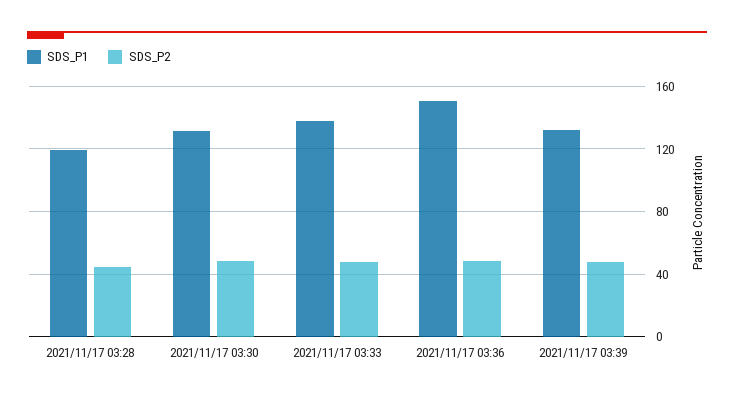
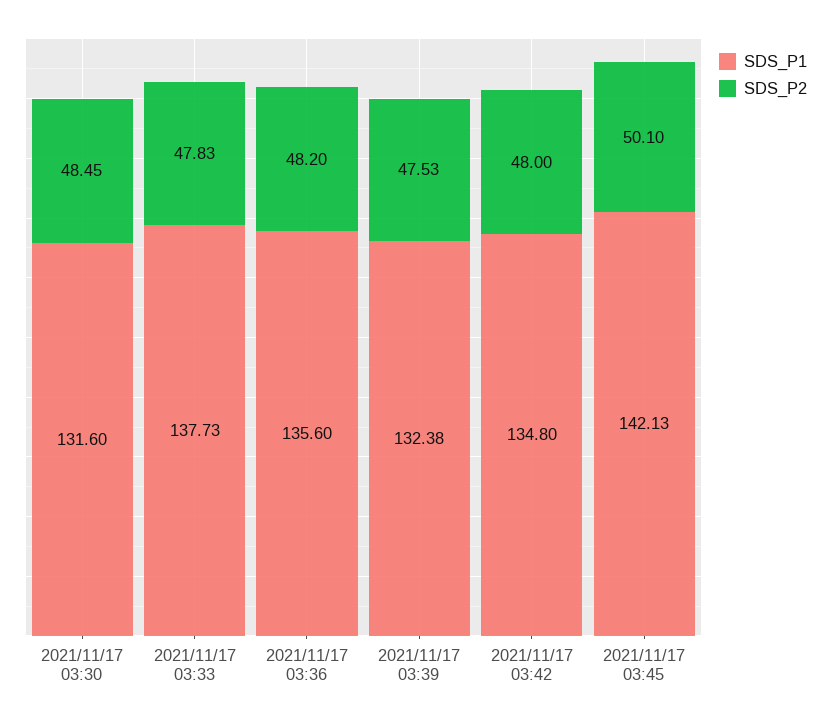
SDS_P1, 2021/11/17 03:28: 120 -> none
SDS_P2, 2021/11/17 03:28: 45 -> none
SDS_P1, 2021/11/17 03:36: 150 -> 135.6
SDS_P1, 2021/11/17 03:42: none -> 134.8
SDS_P2, 2021/11/17 03:42: none -> 48
SDS_P1, 2021/11/17 03:45: none -> 142.13
SDS_P2, 2021/11/17 03:45: none -> 50.1

